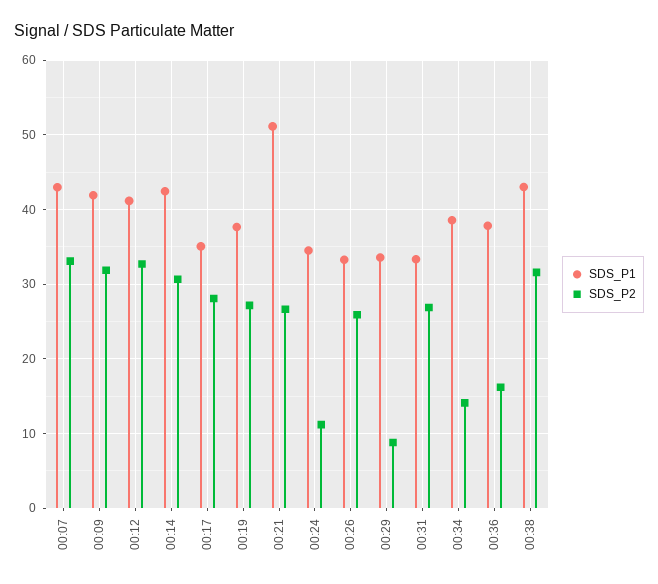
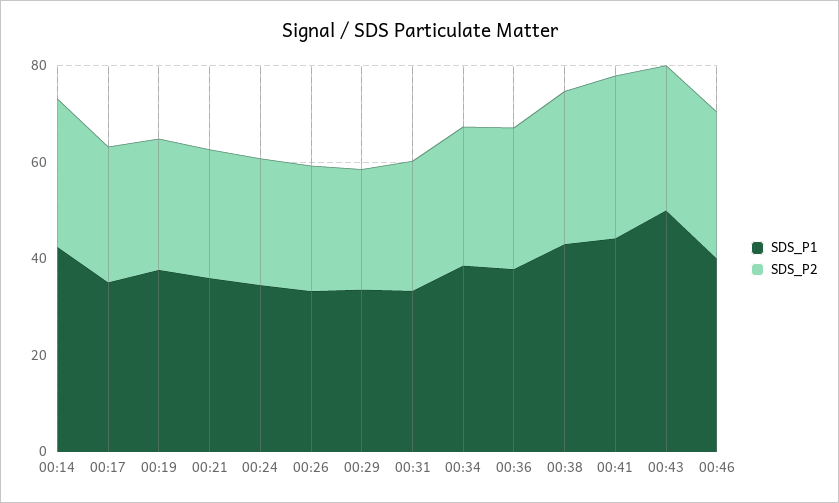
SDS_P1, 00:07: 43 -> none
SDS_P2, 00:07: 33 -> none
SDS_P1, 00:09: 42 -> none
SDS_P2, 00:09: 32 -> none
SDS_P1, 00:12: 41 -> none
SDS_P2, 00:12: 33 -> none
SDS_P1, 00:21: 51 -> 35
SDS_P2, 00:24: 11 -> 25
SDS_P2, 00:29: 9 -> 25
SDS_P2, 00:34: 14 -> 30
SDS_P2, 00:36: 16 -> 30
SDS_P1, 00:41: none -> 45
SDS_P2, 00:41: none -> 35
SDS_P1, 00:43: none -> 50
SDS_P2, 00:43: none -> 30
SDS_P1, 00:46: none -> 40
SDS_P2, 00:46: none -> 30

